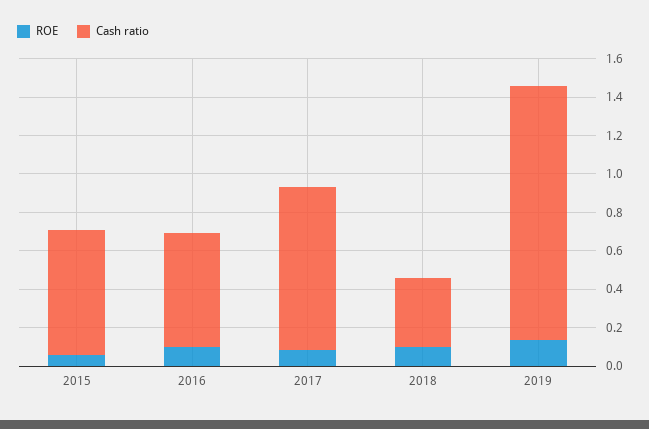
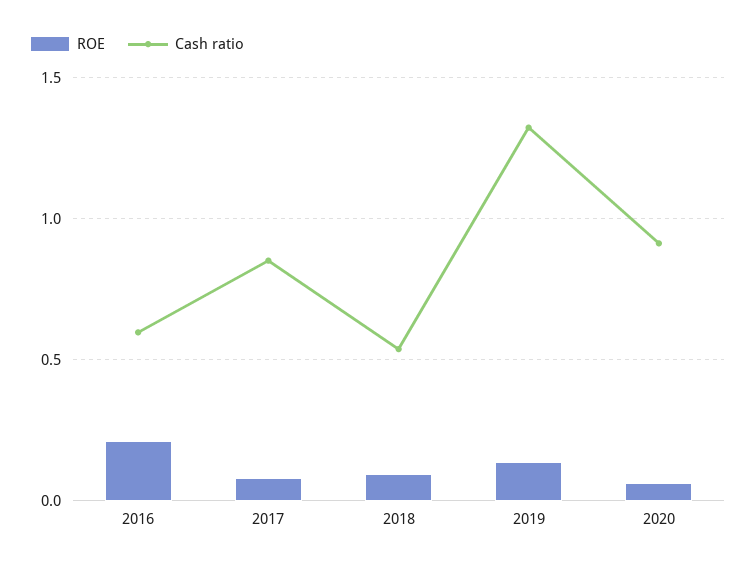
ROE, 2015: 0.05 -> none
Cash ratio, 2015: 0.65 -> none
ROE, 2016: 0.1 -> 0.2
Cash ratio, 2018: 0.35 -> 0.55
ROE, 2020: none -> 0.05
Cash ratio, 2020: none -> 0.9

